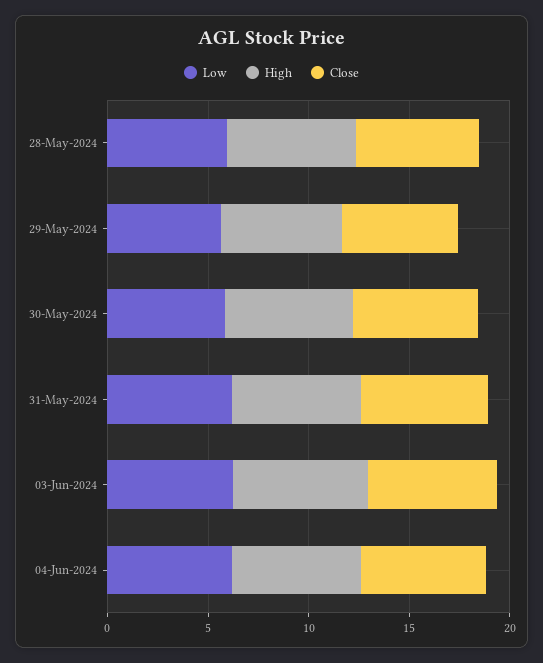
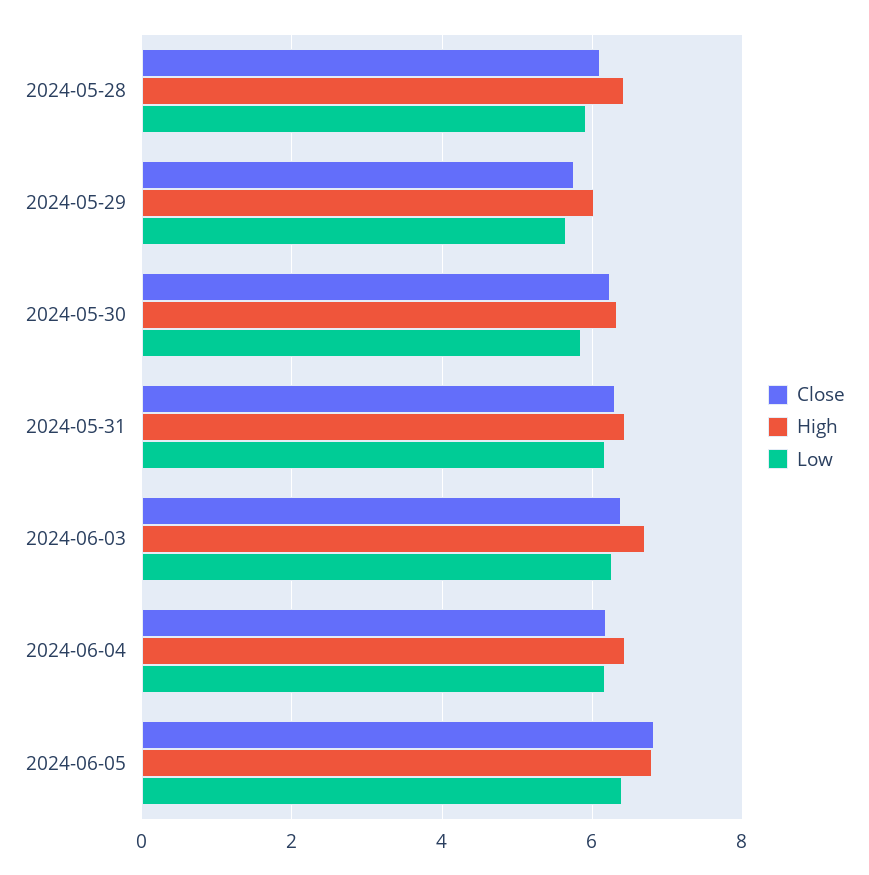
Close, 2024-06-05: none -> 6.8
High, 2024-06-05: none -> 6.8
Low, 2024-06-05: none -> 6.4

